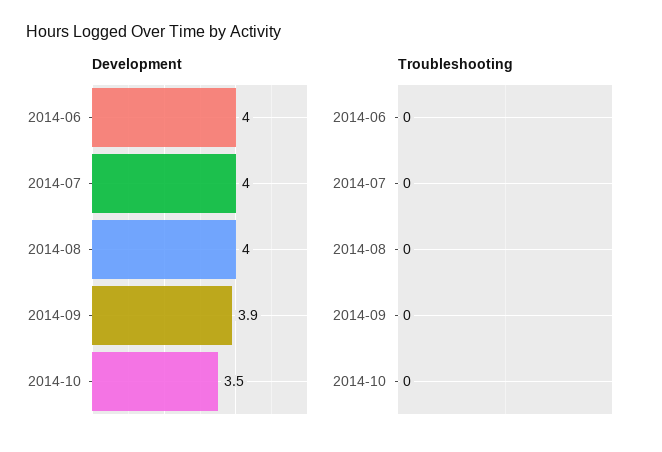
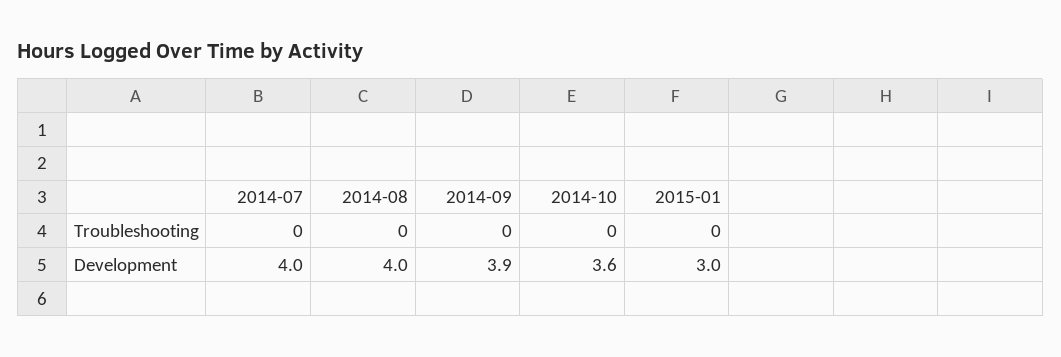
Development, 2014-06: 4 -> none
Development, 2014-10: 3.5 -> 3.6
Troubleshooting, 2014-06: 0 -> none
Troubleshooting, 2015-01: none -> 0
Development, 2015-01: none -> 3

